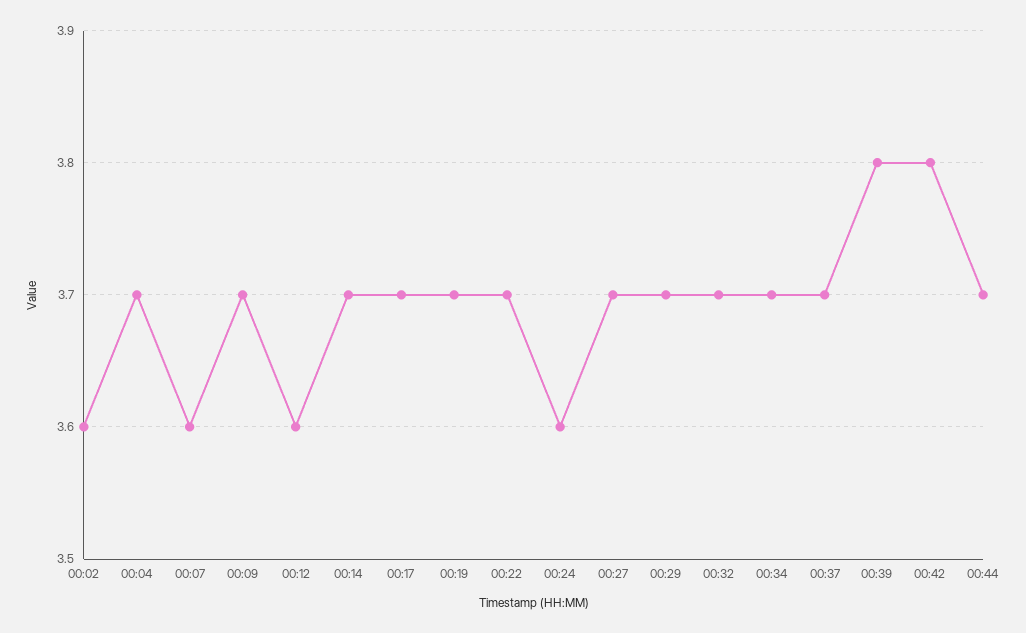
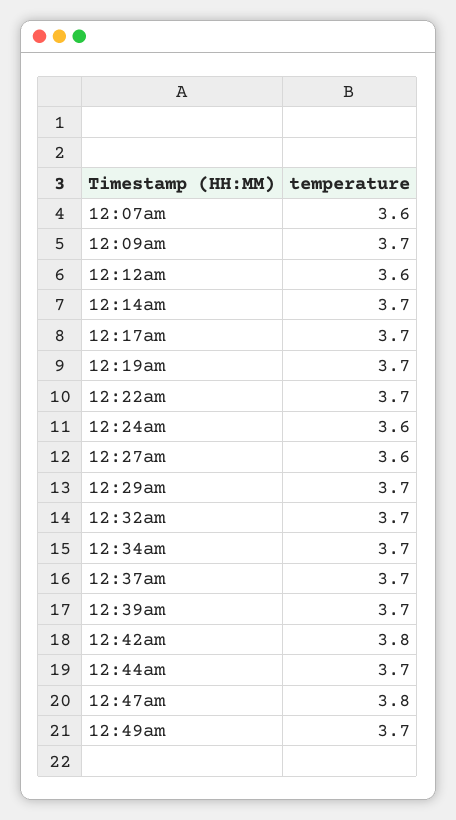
00:02: 3.6 -> none
00:04: 3.7 -> none
00:27: 3.7 -> 3.6
00:39: 3.8 -> 3.7
12:47am: none -> 3.8
12:49am: none -> 3.7

